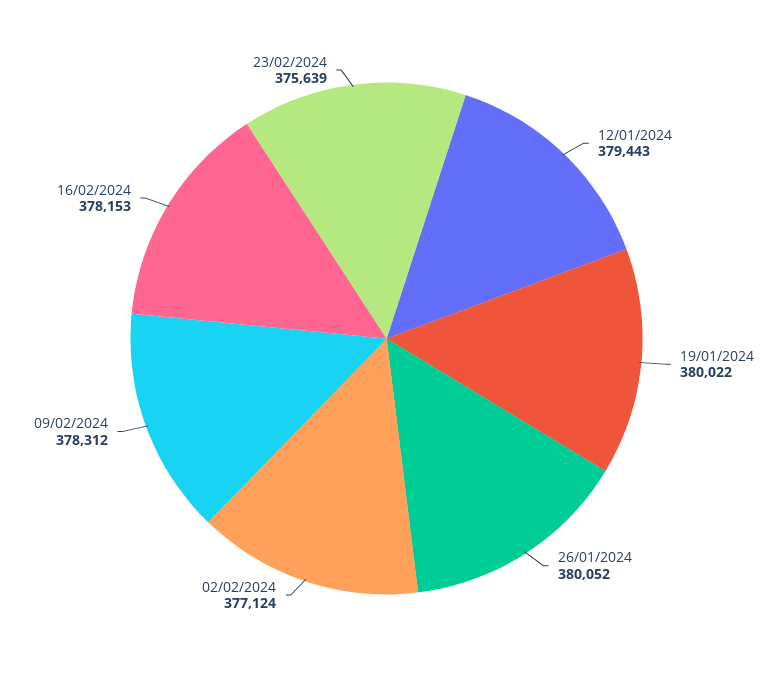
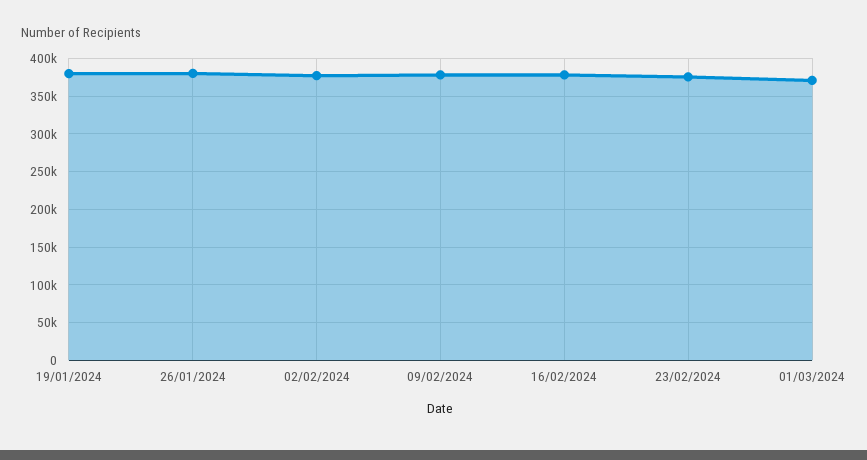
12/01/2024: 379443 -> none
01/03/2024: none -> 370000

